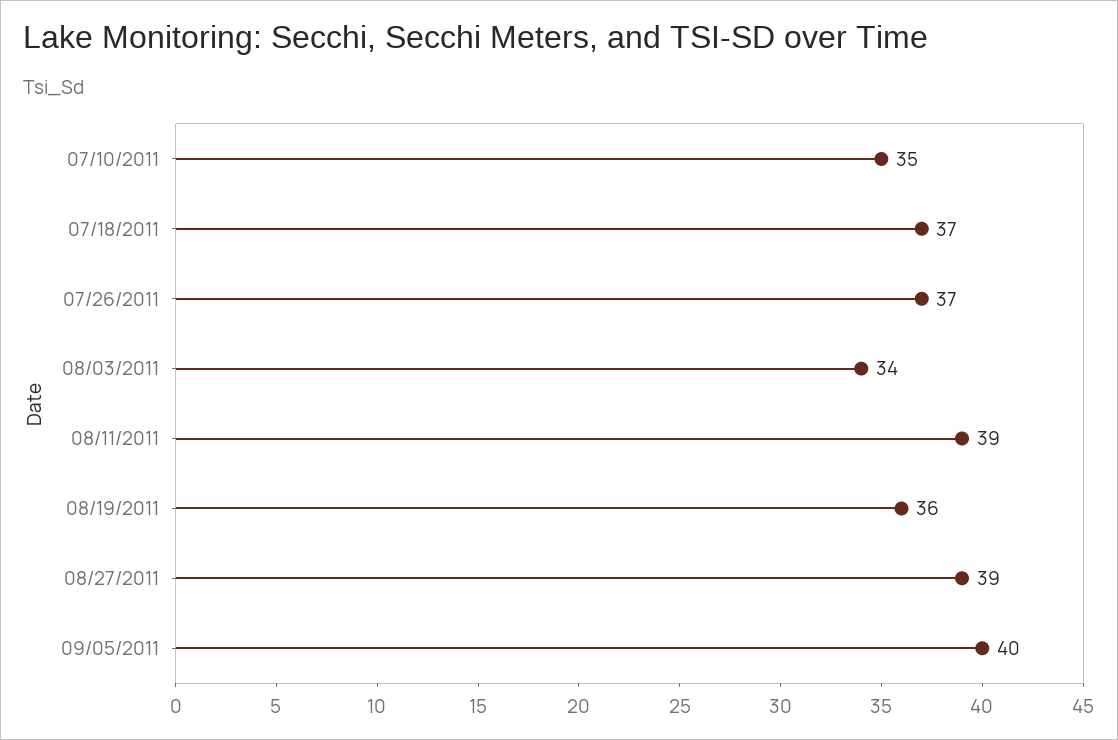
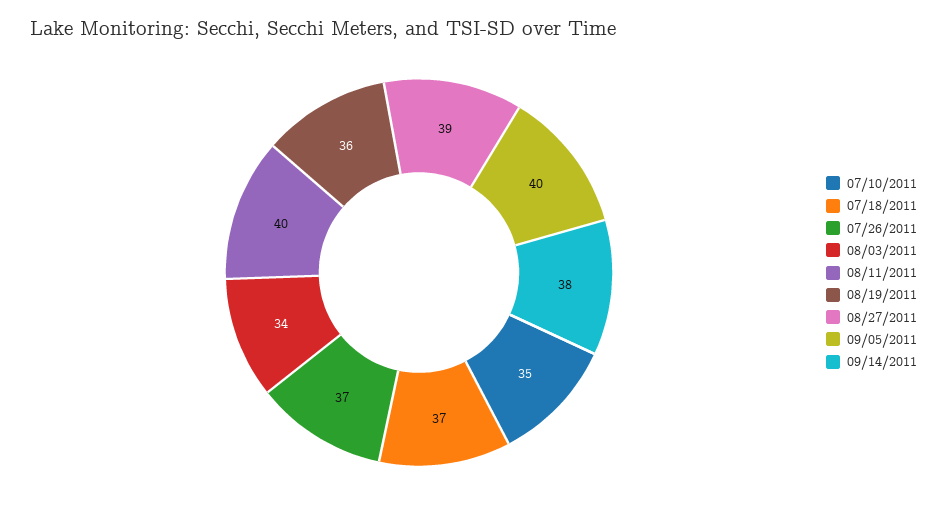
08/11/2011: 39 -> 40
09/14/2011: none -> 38

